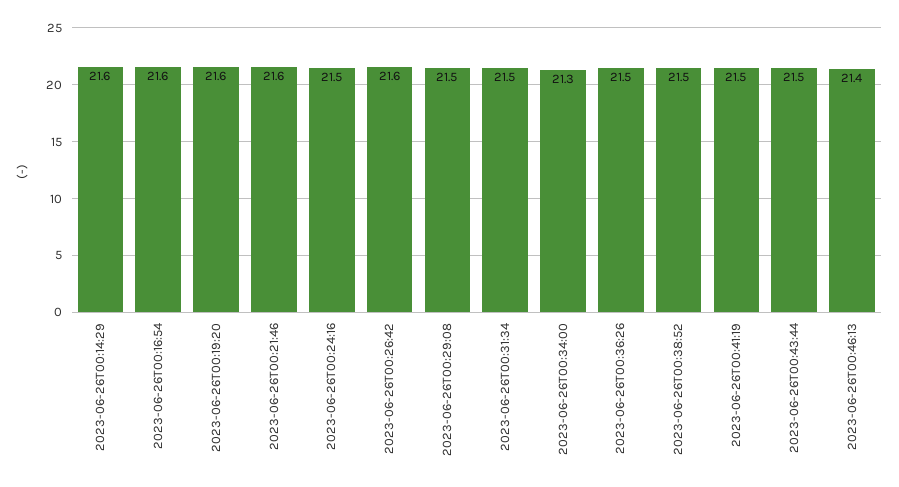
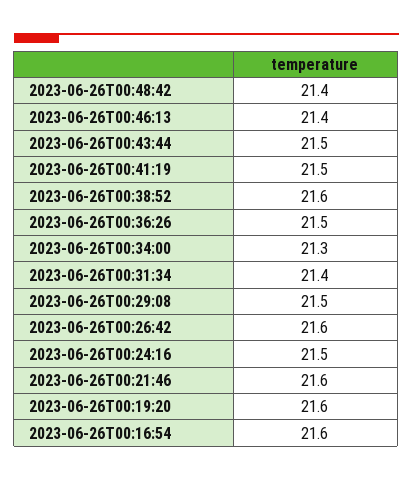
2023-06-26T00:14:29: 21.6 -> none
2023-06-26T00:31:34: 21.5 -> 21.4
2023-06-26T00:38:52: 21.5 -> 21.6
2023-06-26T00:48:42: none -> 21.4

